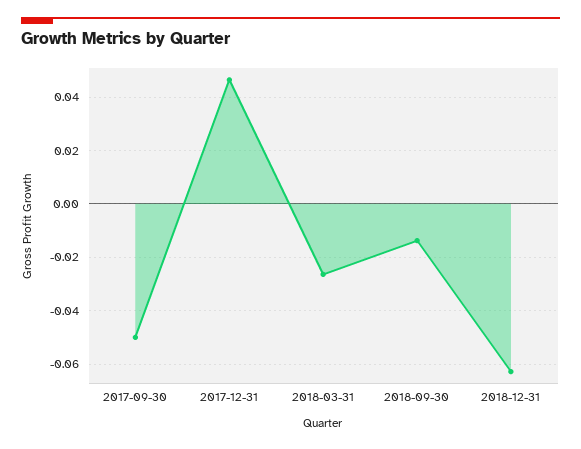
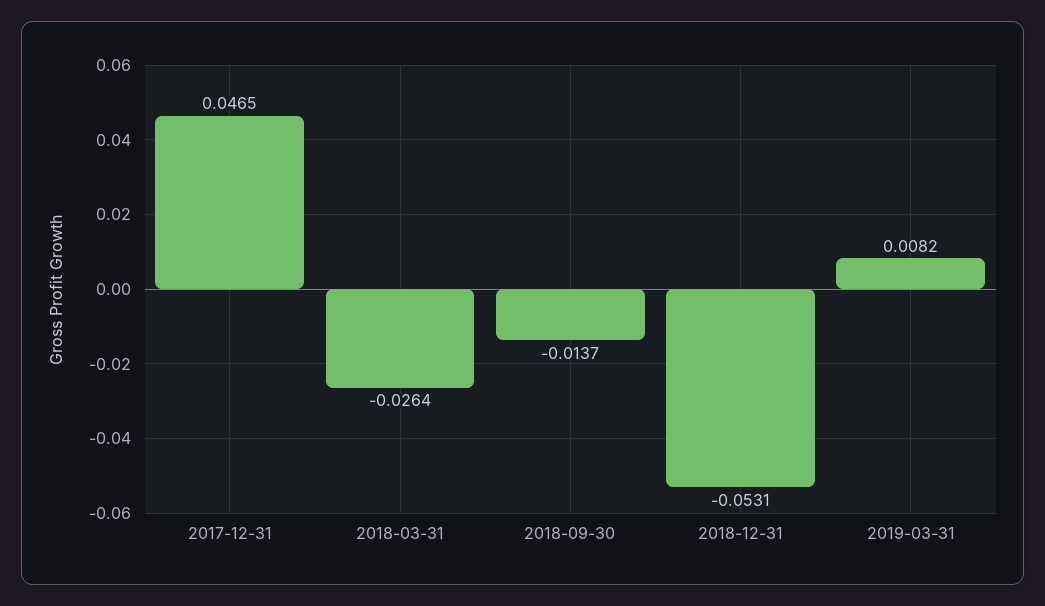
2017-09-30: -0.05 -> none
2018-12-31: -0.0625 -> -0.0531
2019-03-31: none -> 0.0082

